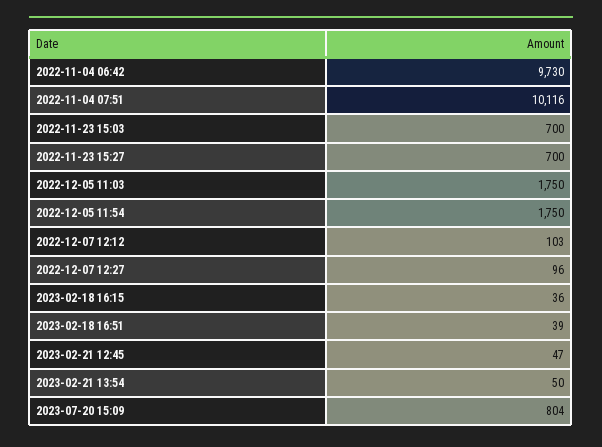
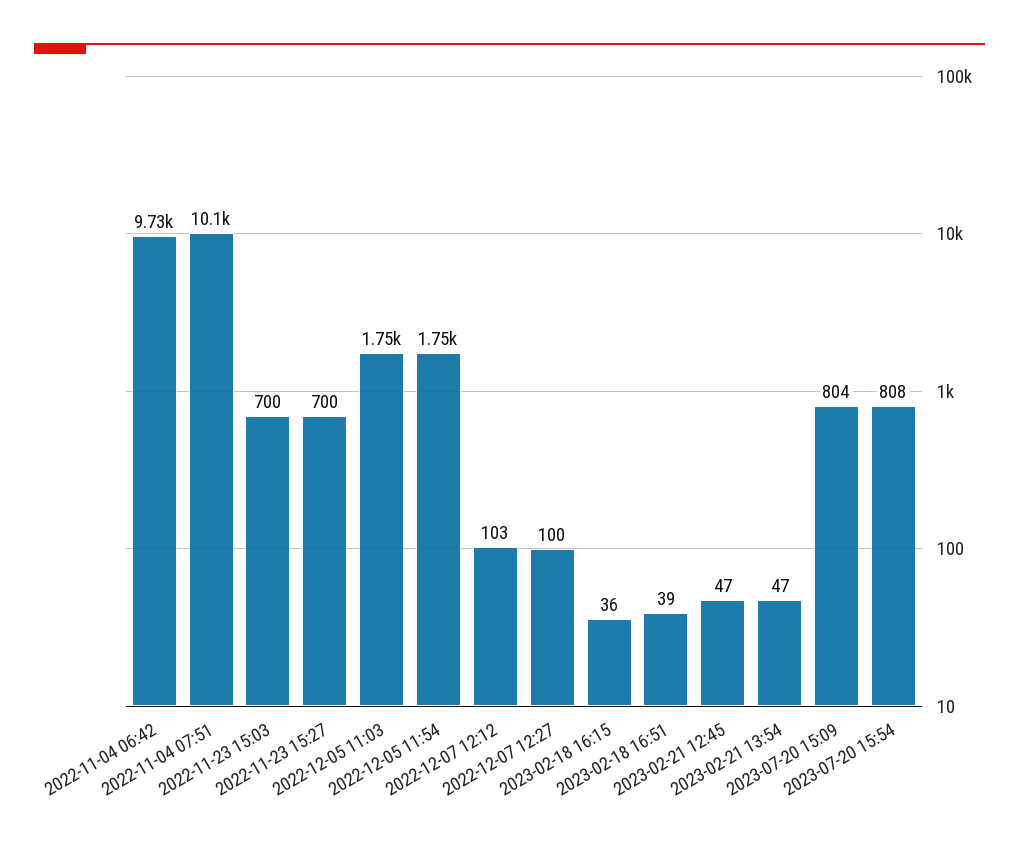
2022-12-07 12:27: 96 -> 100
2023-02-21 13:54: 50 -> 47
2023-07-20 15:54: none -> 808

